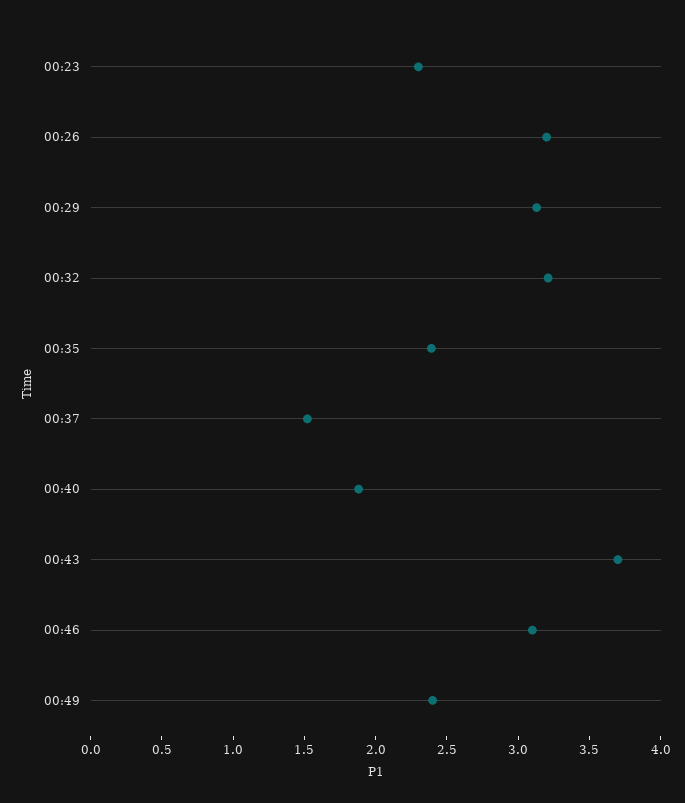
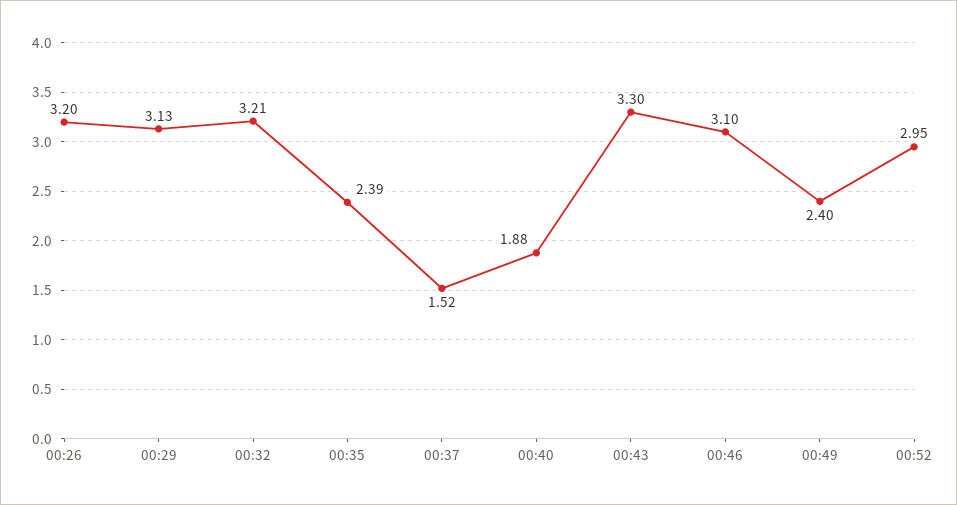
00:23: 2.3 -> none
00:43: 3.7 -> 3.3
00:52: none -> 2.95

